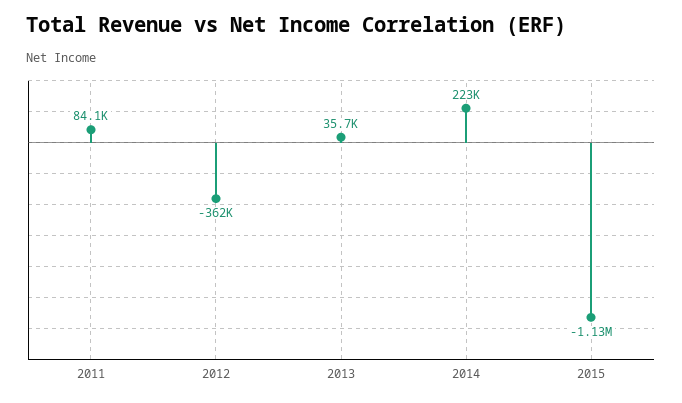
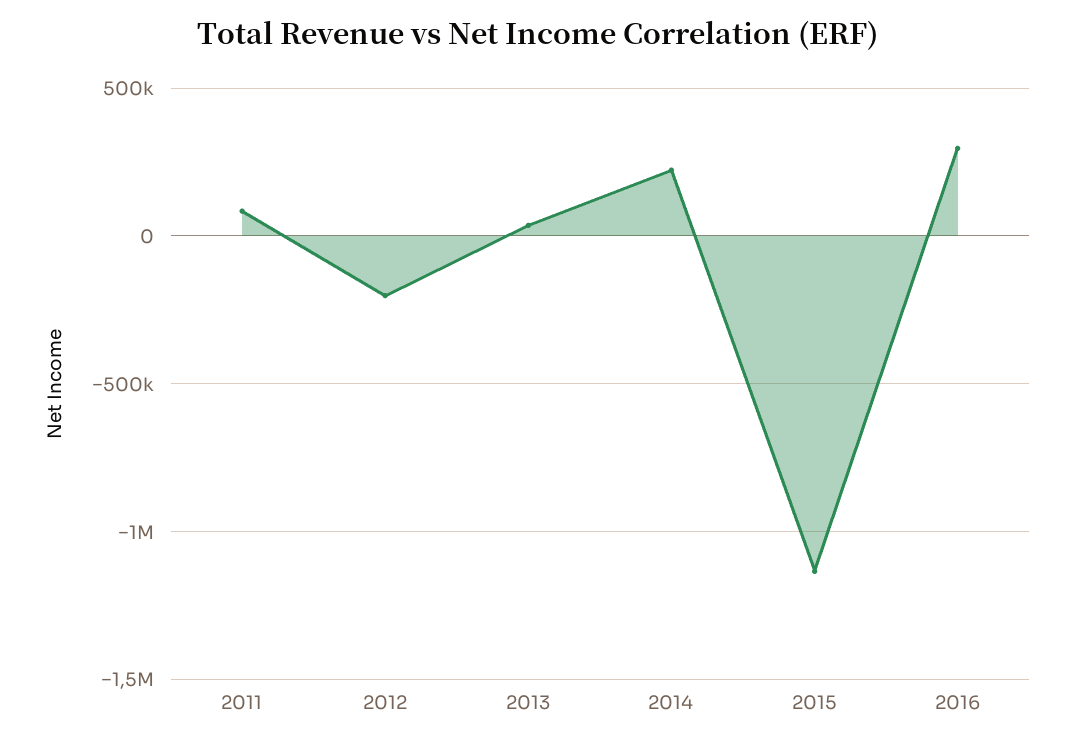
2012: -362000 -> -200000
2016: none -> 300000

